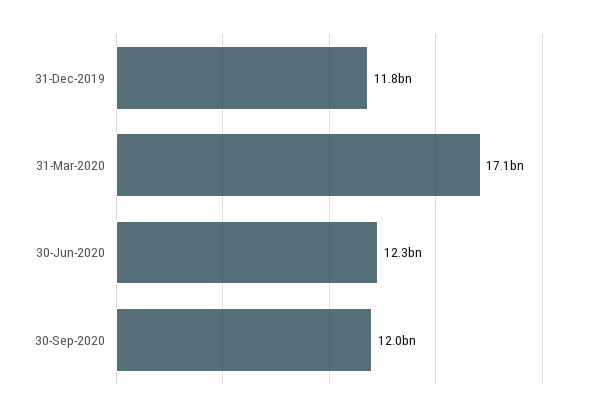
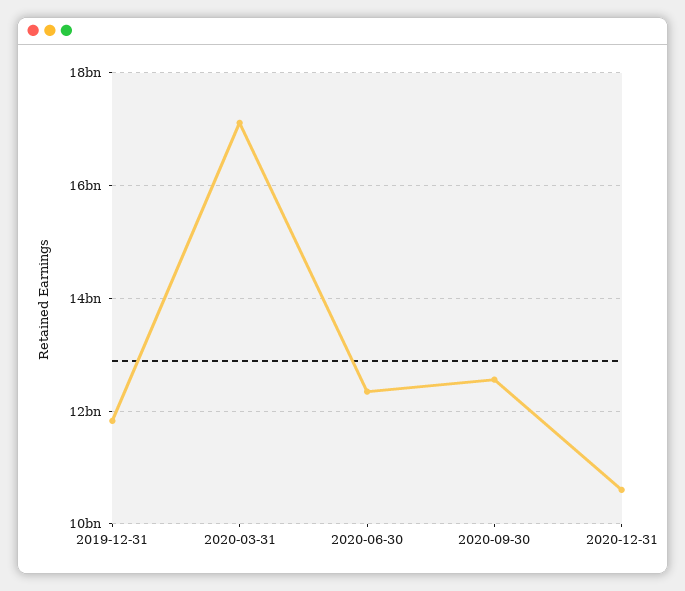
30-Sep-2020: 12000000000 -> 12600000000
2020-12-31: none -> 10600000000

